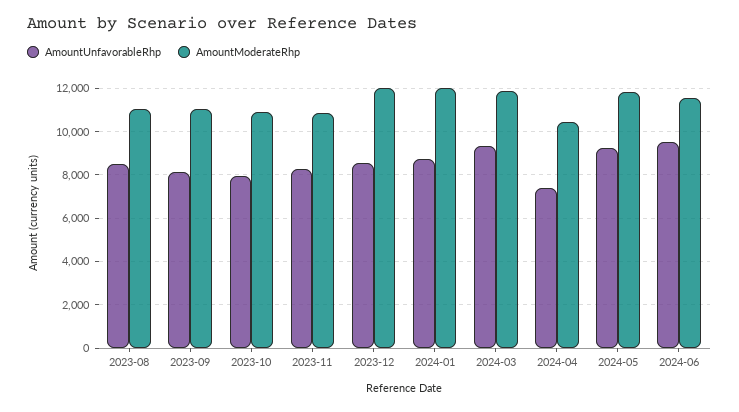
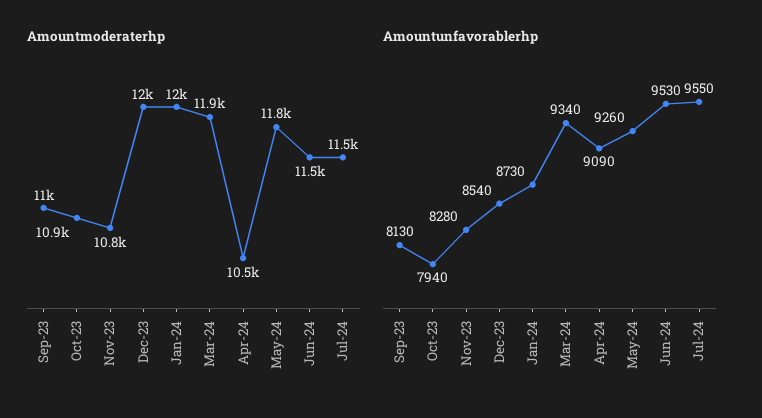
AmountUnfavorableRhp, 2023-08: 8500 -> none
AmountModerateRhp, 2023-08: 11000 -> none
AmountUnfavorableRhp, 2024-04: 7500 -> 9090
AmountModerateRhp, Jul-24: none -> 11500
AmountUnfavorableRhp, Jul-24: none -> 9550

